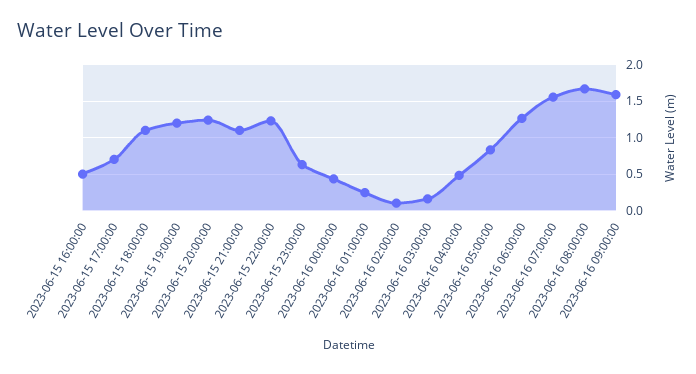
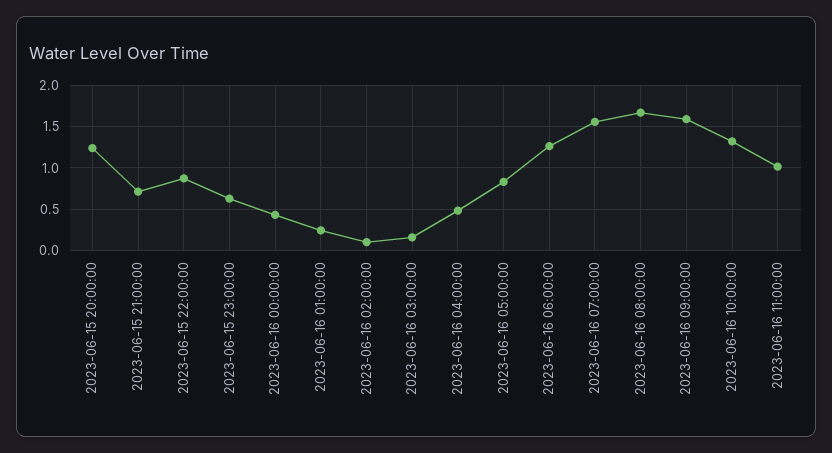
2023-06-15 16:00:00: 0.5 -> none
2023-06-15 17:00:00: 0.7 -> none
2023-06-15 18:00:00: 1.1 -> none
2023-06-15 19:00:00: 1.2 -> none
2023-06-15 21:00:00: 1.1 -> 0.7
2023-06-15 22:00:00: 1.2 -> 0.9
2023-06-16 10:00:00: none -> 1.3
2023-06-16 11:00:00: none -> 1

